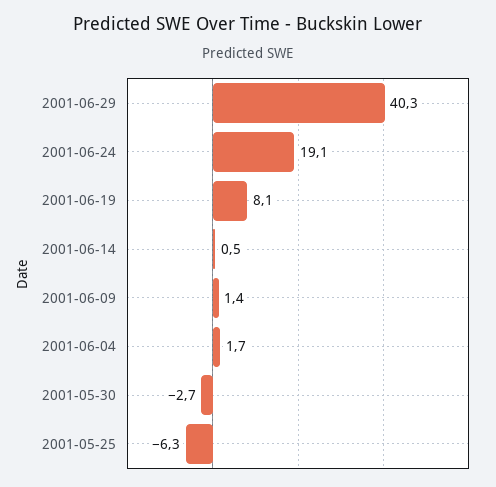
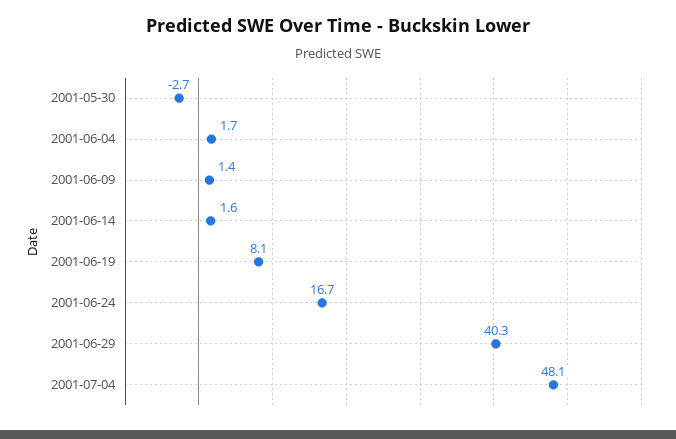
2001-06-24: 19.1 -> 16.7
2001-06-14: 0.5 -> 1.6
2001-05-25: -6.3 -> none
2001-07-04: none -> 48.1

